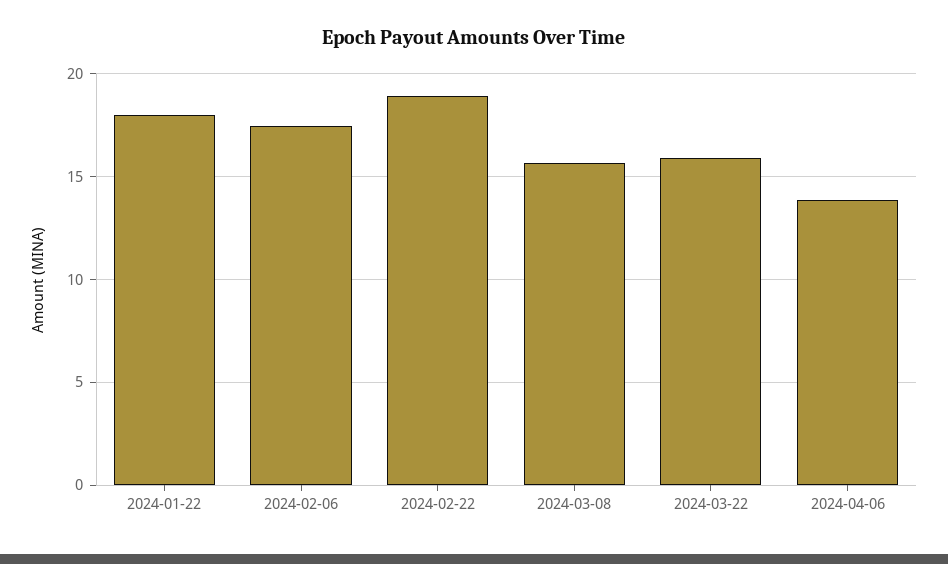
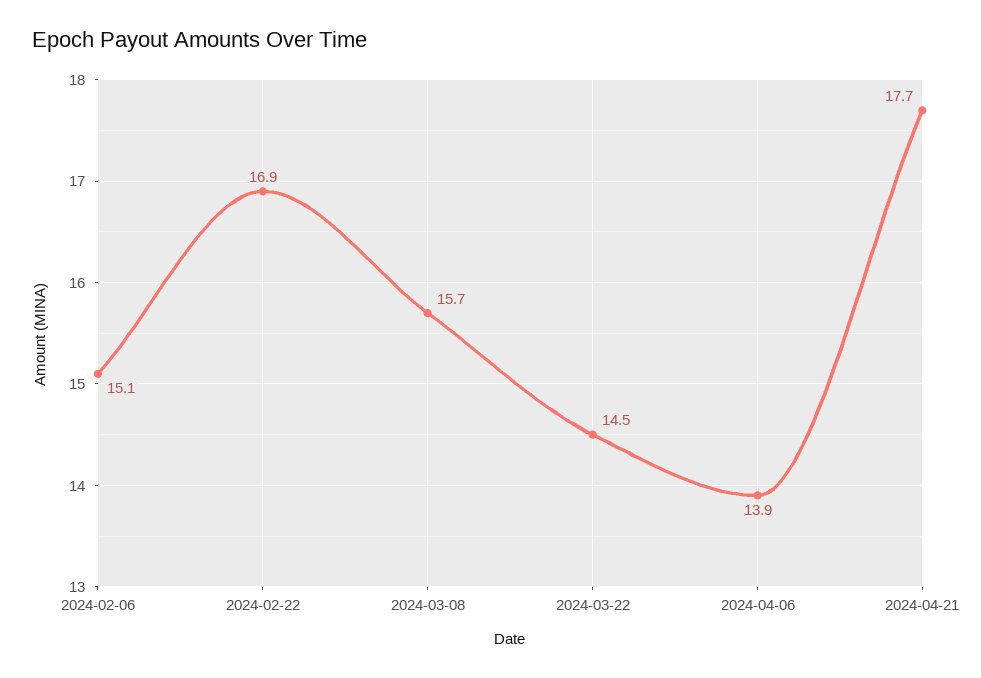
2024-01-22: 18 -> none
2024-02-06: 17.5 -> 15.1
2024-02-22: 19 -> 16.9
2024-03-22: 16 -> 14.5
2024-04-21: none -> 17.7

